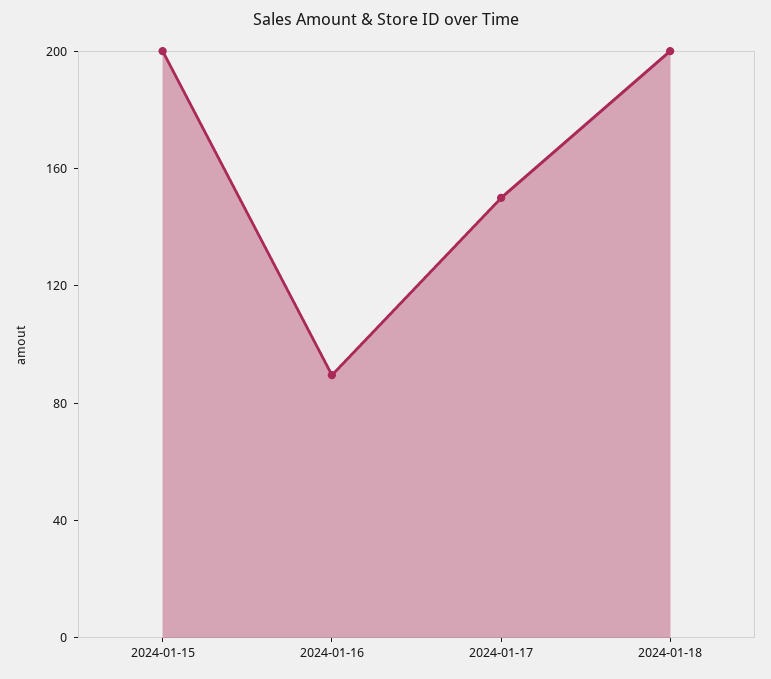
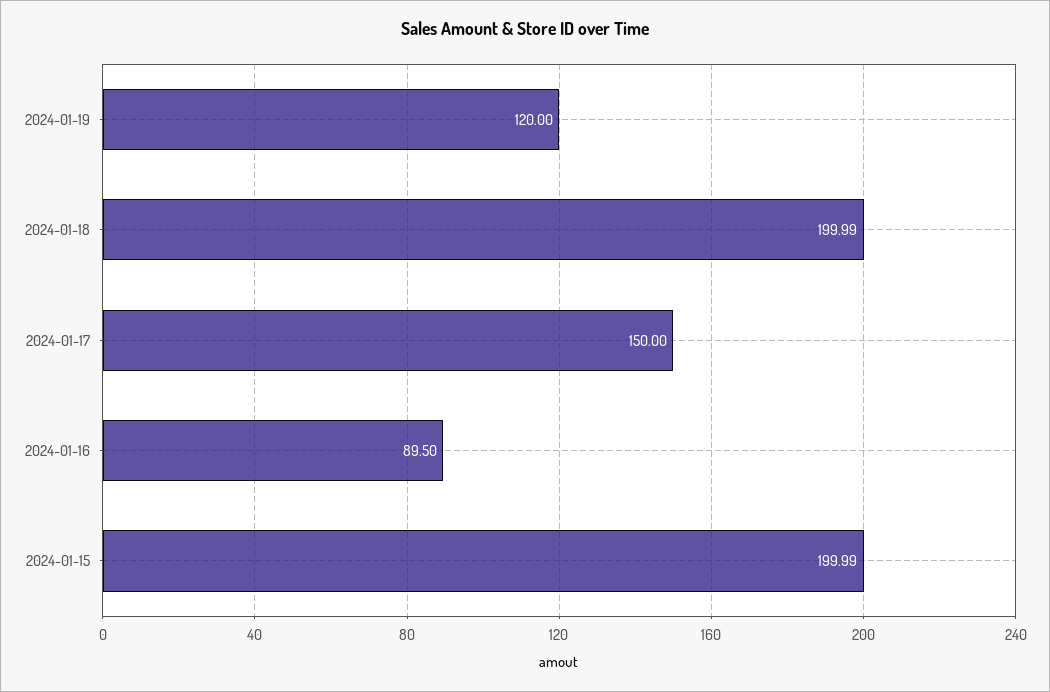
2024-01-19: none -> 120

